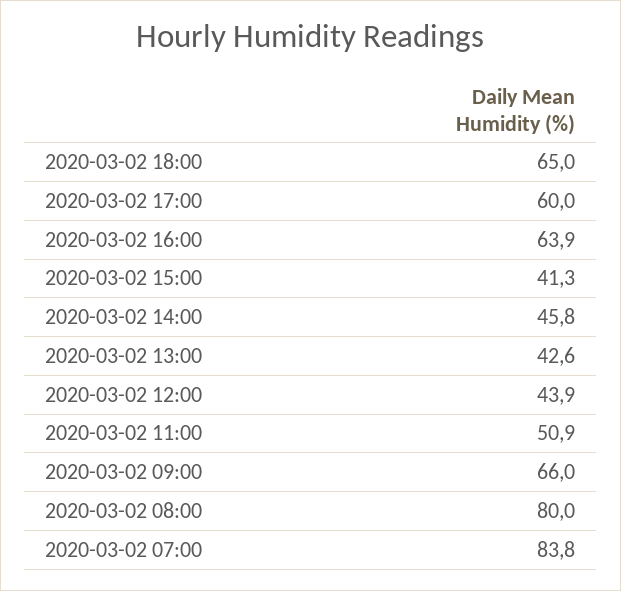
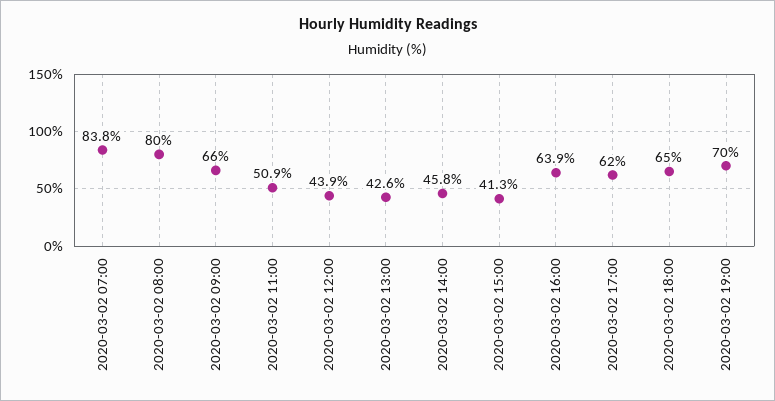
2020-03-02 17:00: 60 -> 62
2020-03-02 19:00: none -> 70

